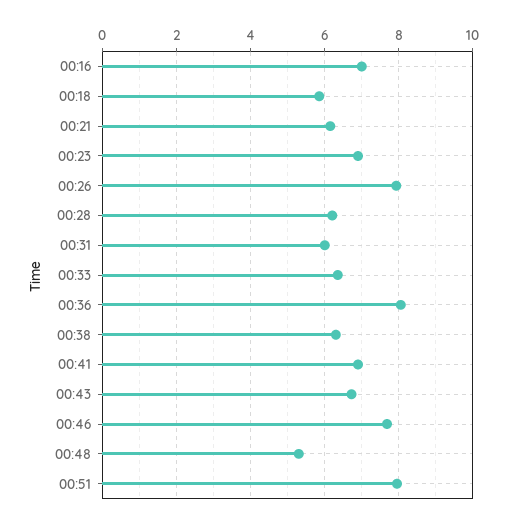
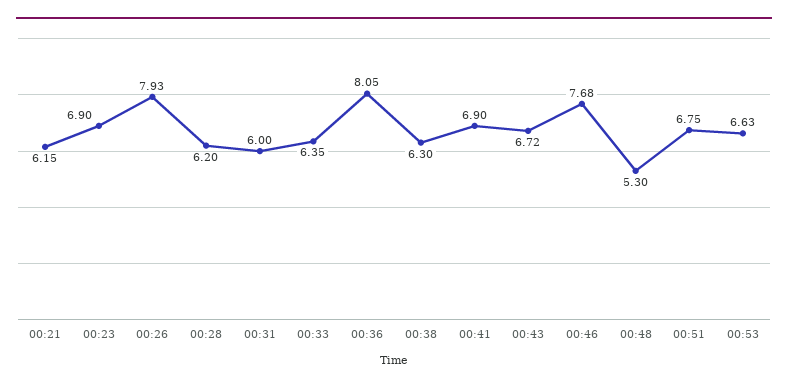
00:16: 7 -> none
00:18: 5.8 -> none
00:51: 8 -> 6.75
00:53: none -> 6.63

